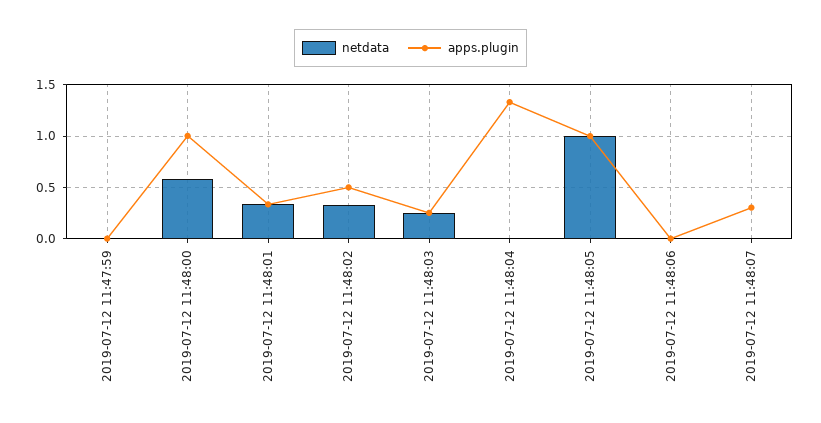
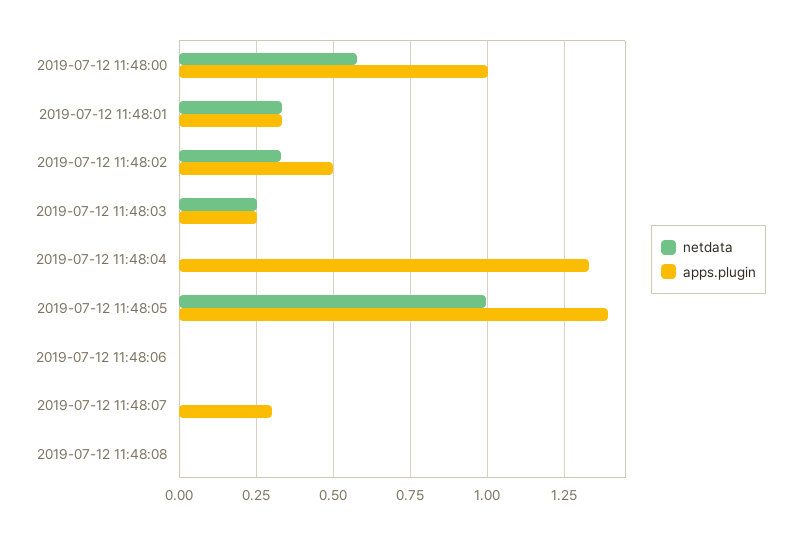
netdata, 2019-07-12 11:47:59: 0 -> none
apps.plugin, 2019-07-12 11:47:59: 0 -> none
apps.plugin, 2019-07-12 11:48:05: 1 -> 1.4
netdata, 2019-07-12 11:48:08: none -> 0
apps.plugin, 2019-07-12 11:48:08: none -> 0

